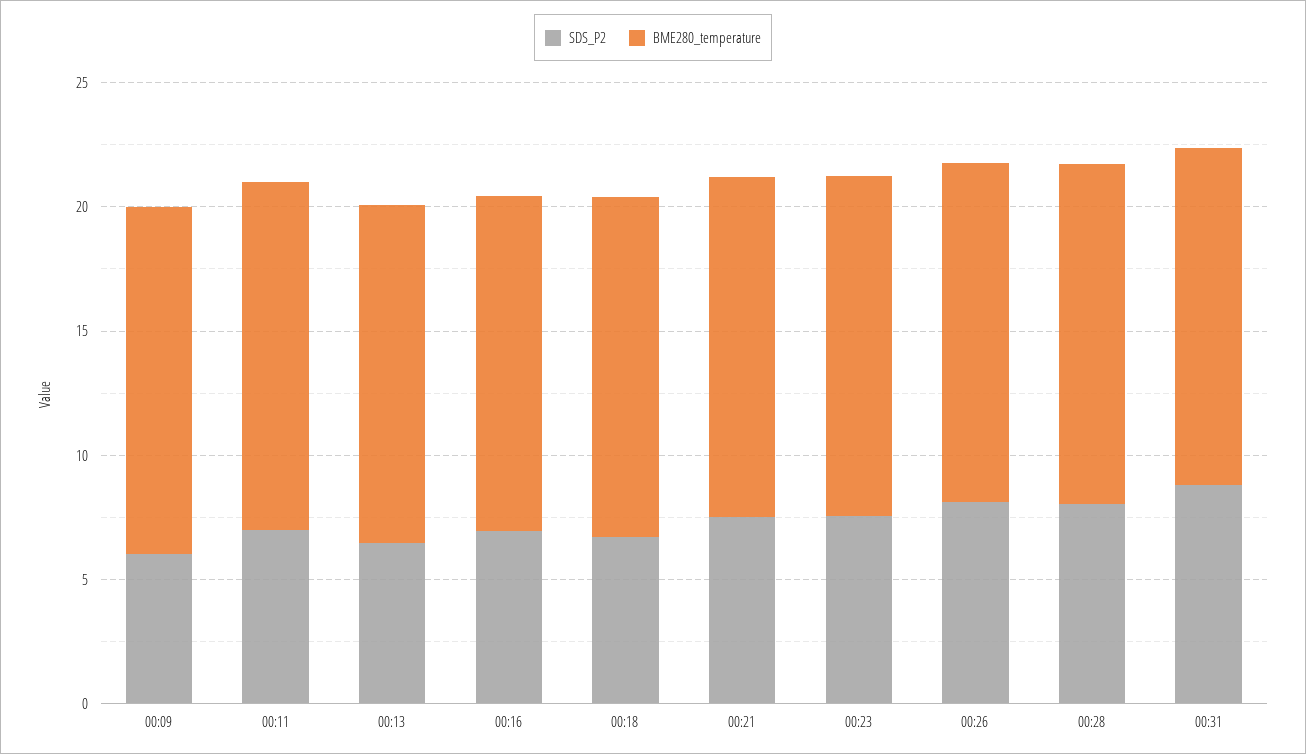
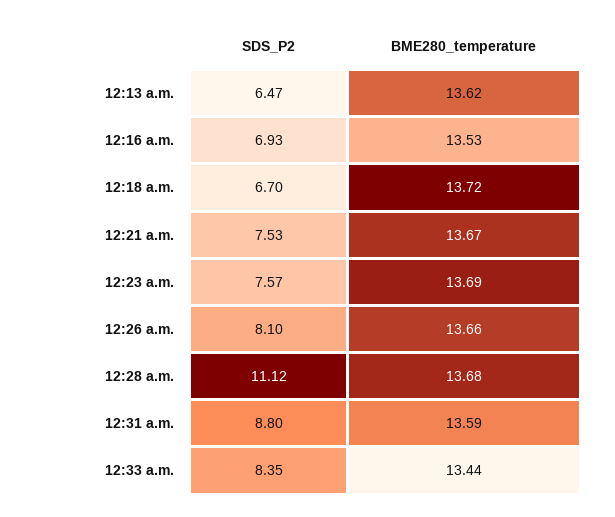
SDS_P2, 00:09: 6 -> none
BME280_temperature, 00:09: 14 -> none
SDS_P2, 00:11: 7 -> none
BME280_temperature, 00:11: 14 -> none
SDS_P2, 00:28: 8 -> 11.12
SDS_P2, 12:33 a.m.: none -> 8.35
BME280_temperature, 12:33 a.m.: none -> 13.44

